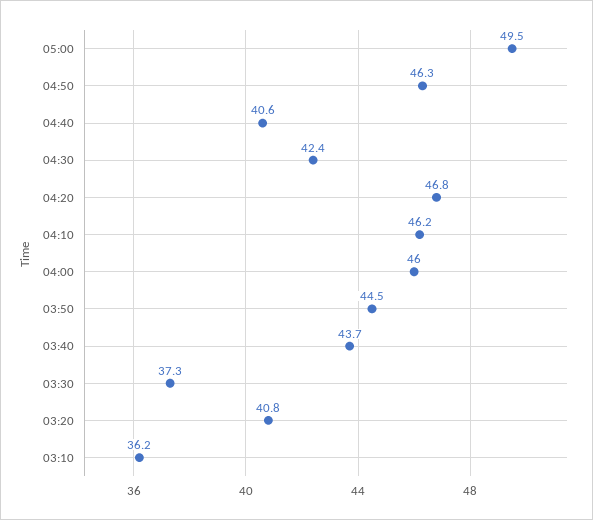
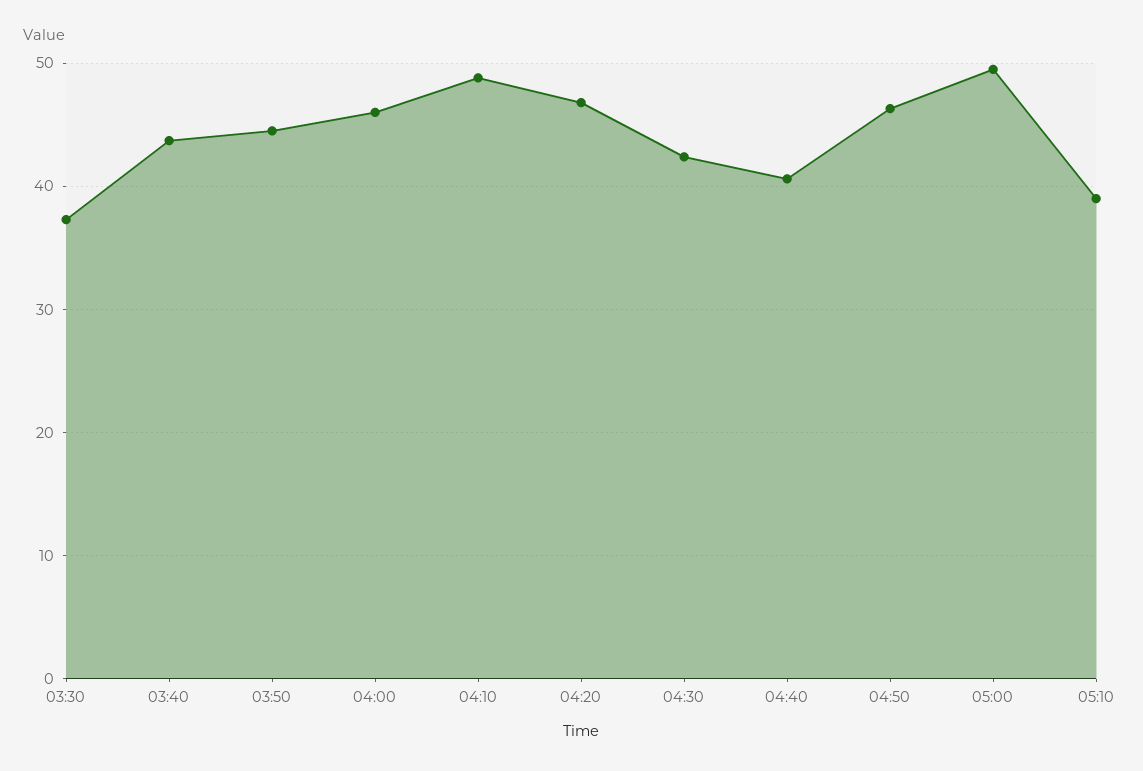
04:10: 46.2 -> 49
03:20: 40.8 -> none
03:10: 36.2 -> none
05:10: none -> 39

